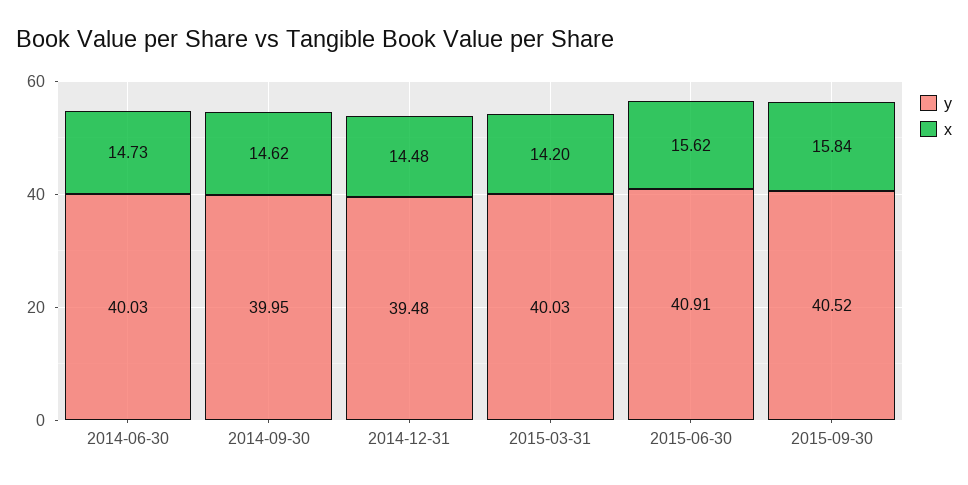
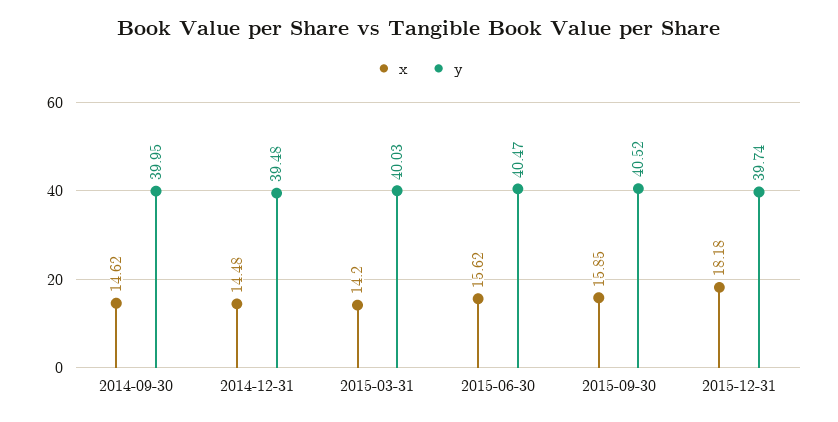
y, 2014-06-30: 40.03 -> none
x, 2014-06-30: 14.73 -> none
y, 2015-06-30: 40.91 -> 40.47
x, 2015-09-30: 15.84 -> 15.85
x, 2015-12-31: none -> 18.18
y, 2015-12-31: none -> 39.74

